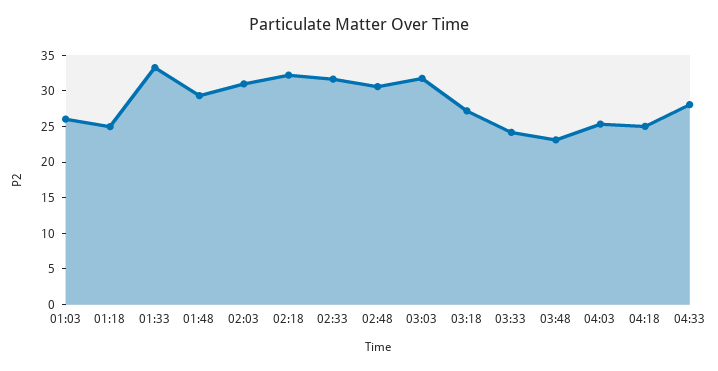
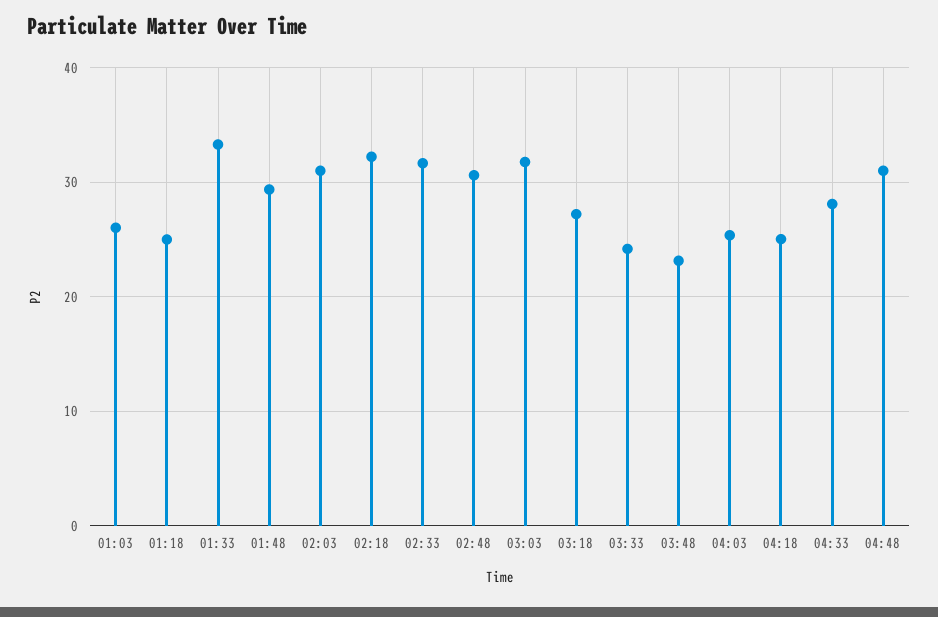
04:48: none -> 31

